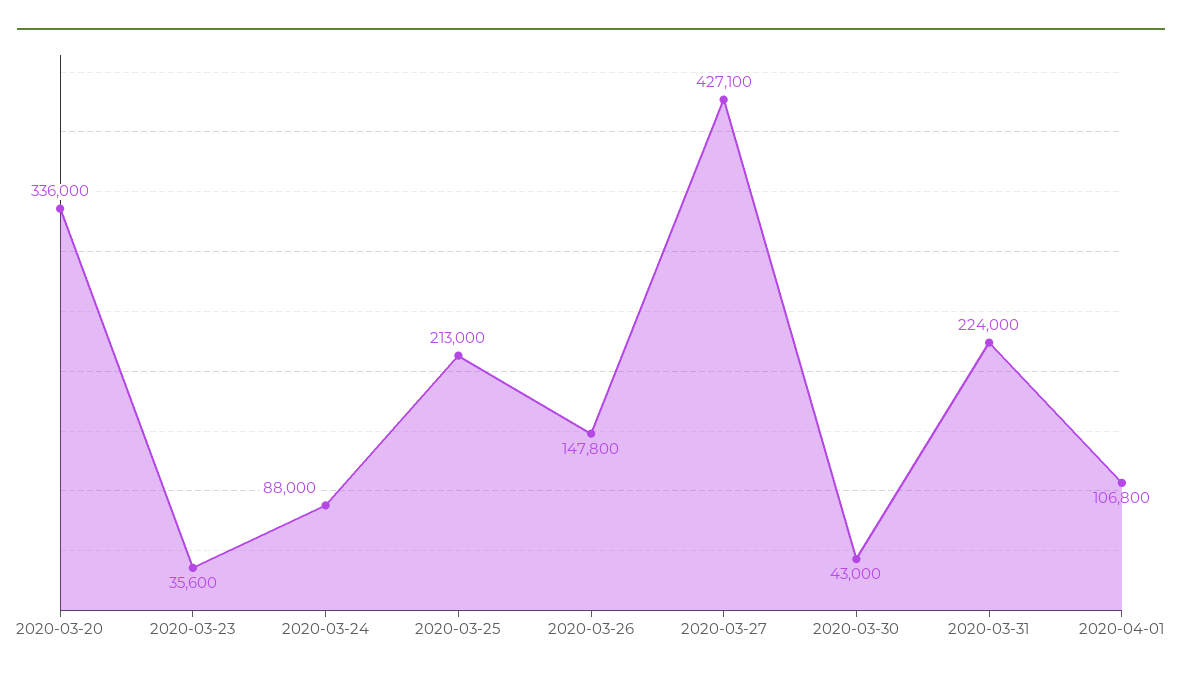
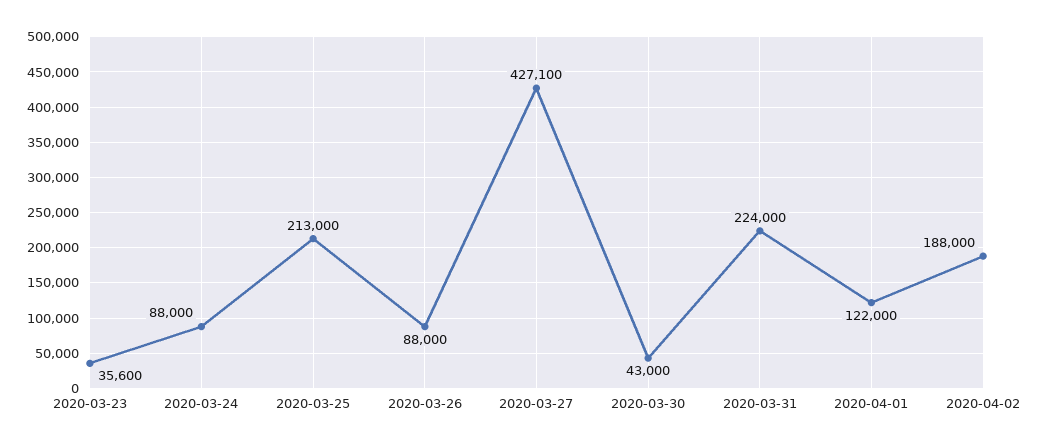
2020-03-20: 336000 -> none
2020-03-26: 147800 -> 88000
2020-04-01: 106800 -> 122000
2020-04-02: none -> 188000

